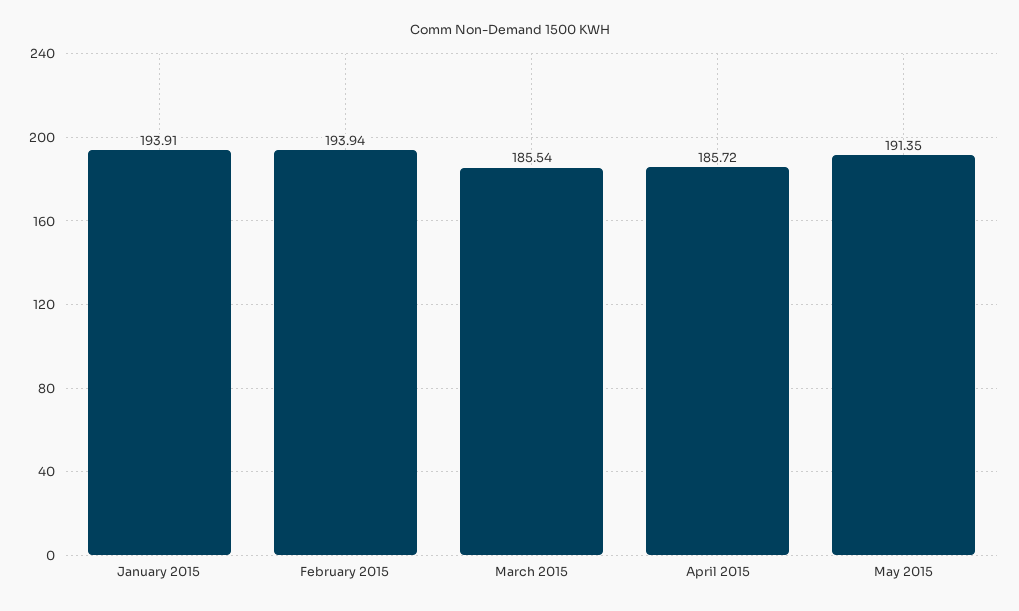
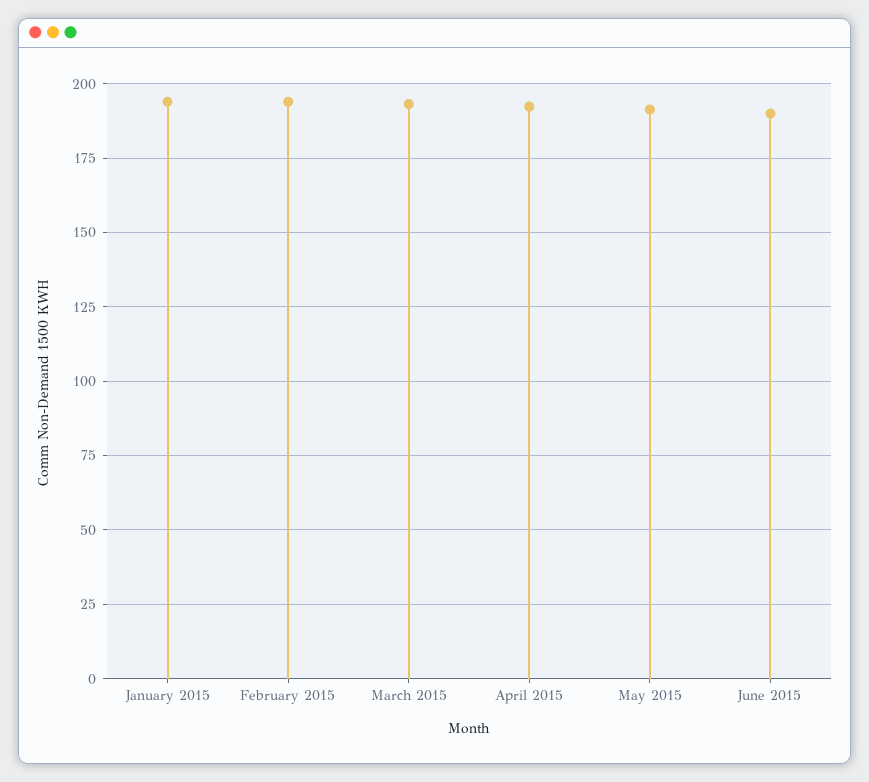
March 2015: 185.54 -> 192.5
April 2015: 185.72 -> 192.5
June 2015: none -> 190

